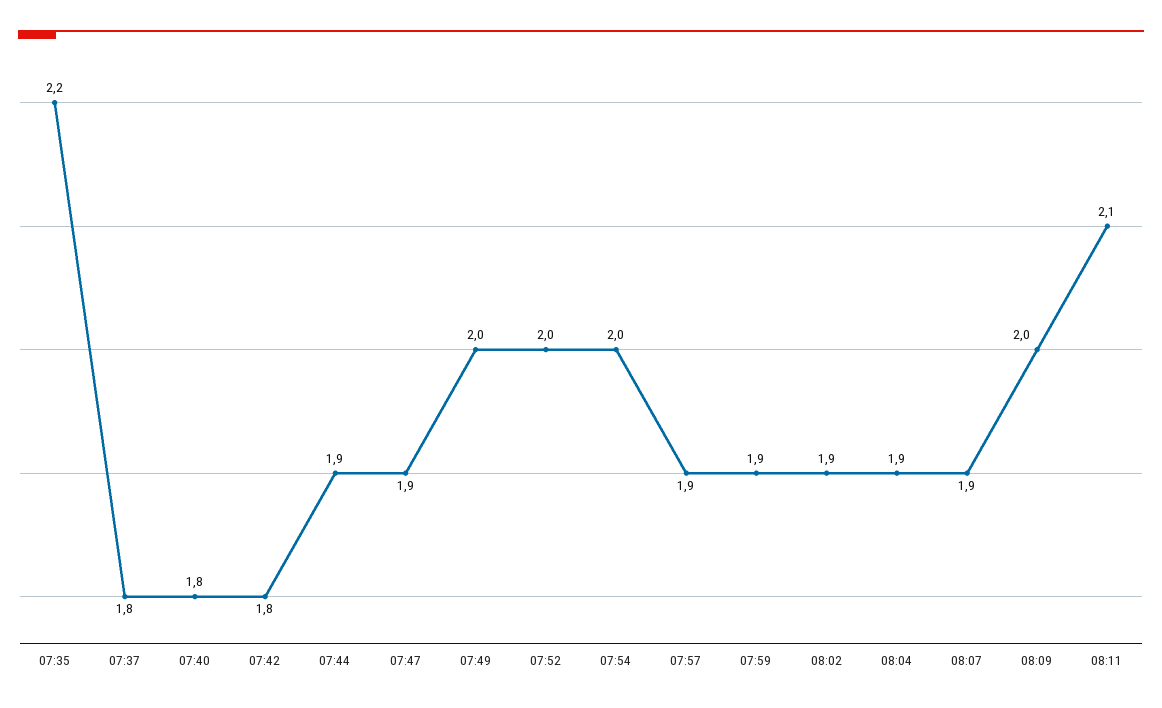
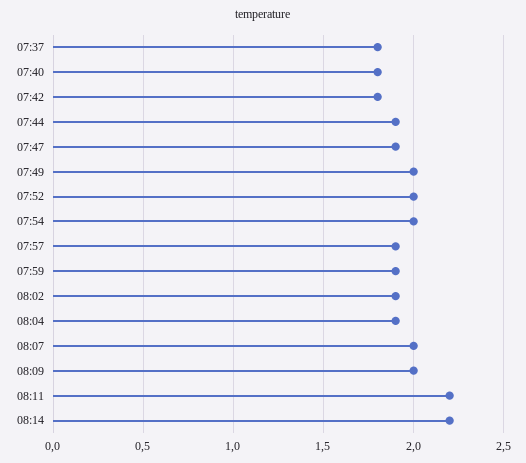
07:35: 2.2 -> none
08:07: 1.9 -> 2
08:11: 2.1 -> 2.2
08:14: none -> 2.2

